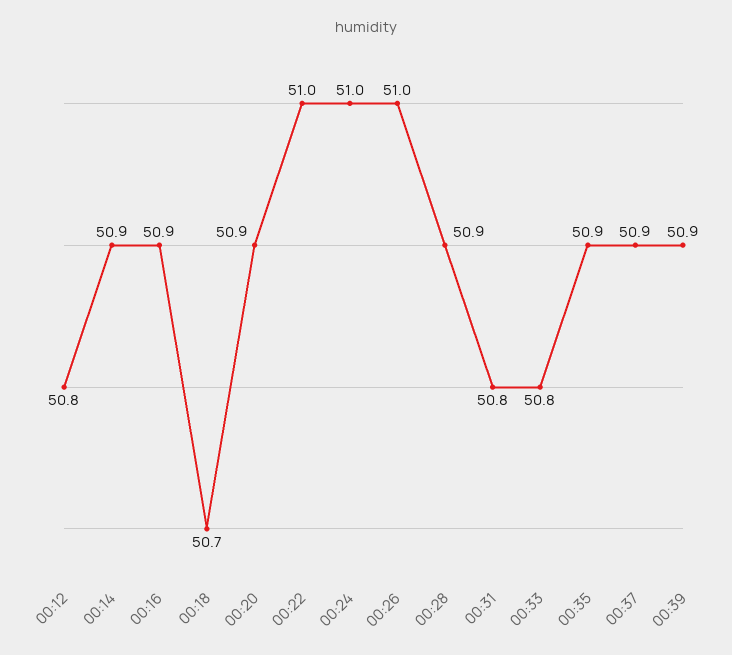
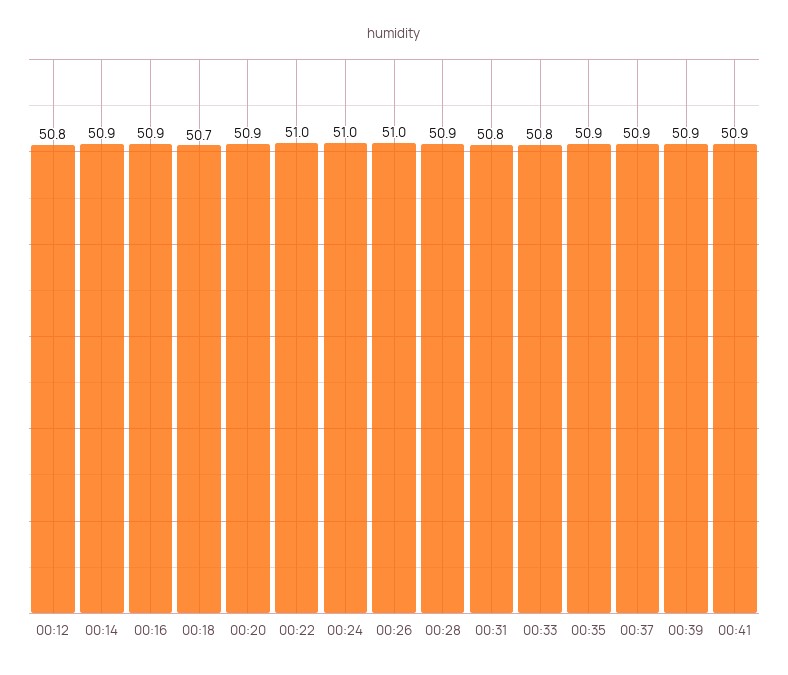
00:41: none -> 50.9

